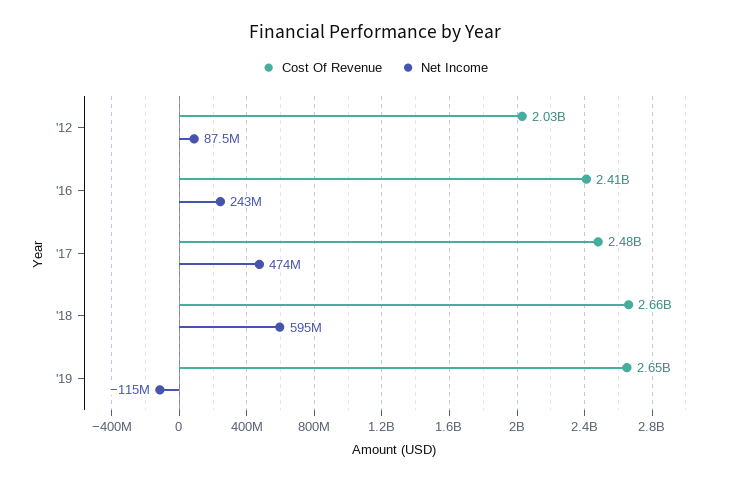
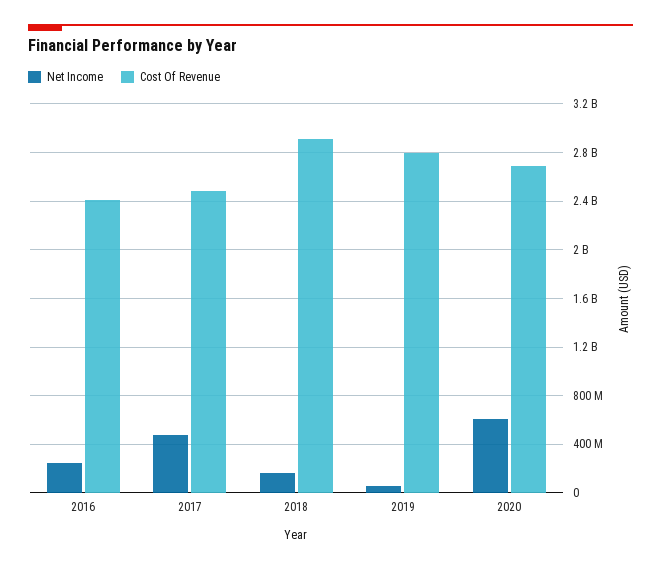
Cost Of Revenue, '12: 2030000000 -> none
Net Income, '12: 87500000 -> none
Cost Of Revenue, '18: 2660000000 -> 2900000000
Net Income, '18: 595000000 -> 150000000
Cost Of Revenue, '19: 2650000000 -> 2800000000
Net Income, '19: -115000000 -> 50000000
Net Income, 2020: none -> 600000000
Cost Of Revenue, 2020: none -> 2700000000

